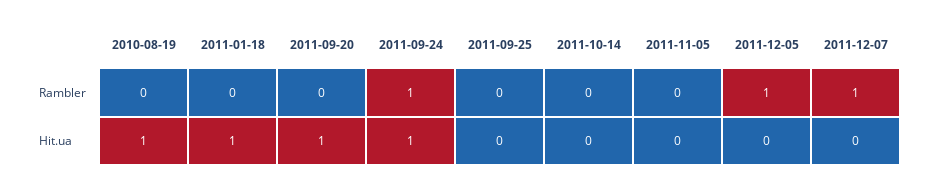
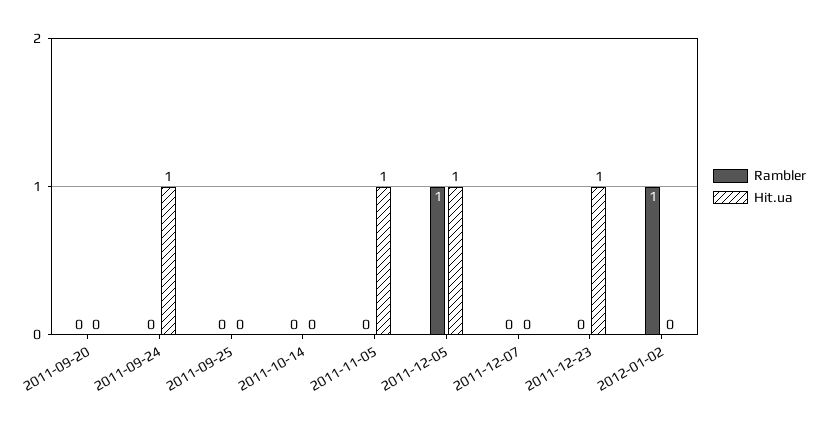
Rambler, 2010-08-19: 0 -> none
Rambler, 2011-01-18: 0 -> none
Rambler, 2011-09-24: 1 -> 0
Rambler, 2011-12-07: 1 -> 0
Hit.ua, 2010-08-19: 1 -> none
Hit.ua, 2011-01-18: 1 -> none
Hit.ua, 2011-09-20: 1 -> 0
Hit.ua, 2011-11-05: 0 -> 1
Hit.ua, 2011-12-05: 0 -> 1
Rambler, 2011-12-23: none -> 0
Hit.ua, 2011-12-23: none -> 1
Rambler, 2012-01-02: none -> 1
Hit.ua, 2012-01-02: none -> 0

